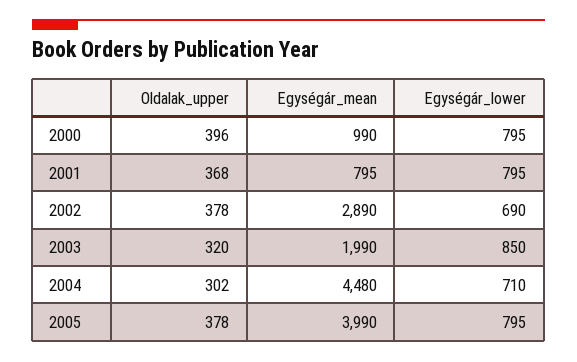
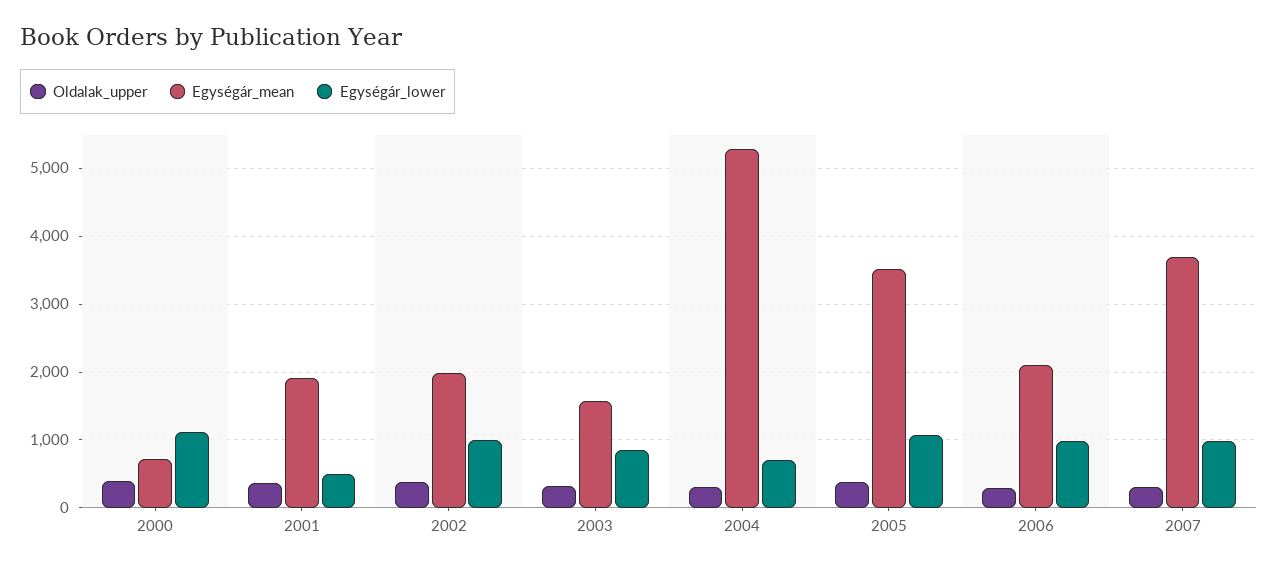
Egységár_mean, 2000: 990 -> 700
Egységár_lower, 2000: 795 -> 1100
Egységár_mean, 2001: 795 -> 1900
Egységár_lower, 2001: 795 -> 500
Egységár_mean, 2002: 2890 -> 2000
Egységár_lower, 2002: 690 -> 1000
Egységár_mean, 2003: 1990 -> 1600
Egységár_mean, 2004: 4480 -> 5300
Egységár_mean, 2005: 3990 -> 3500
Egységár_lower, 2005: 795 -> 1100
Oldalak_upper, 2006: none -> 300
Egységár_mean, 2006: none -> 2100
Egységár_lower, 2006: none -> 1000
Oldalak_upper, 2007: none -> 300
Egységár_mean, 2007: none -> 3700
Egységár_lower, 2007: none -> 1000

